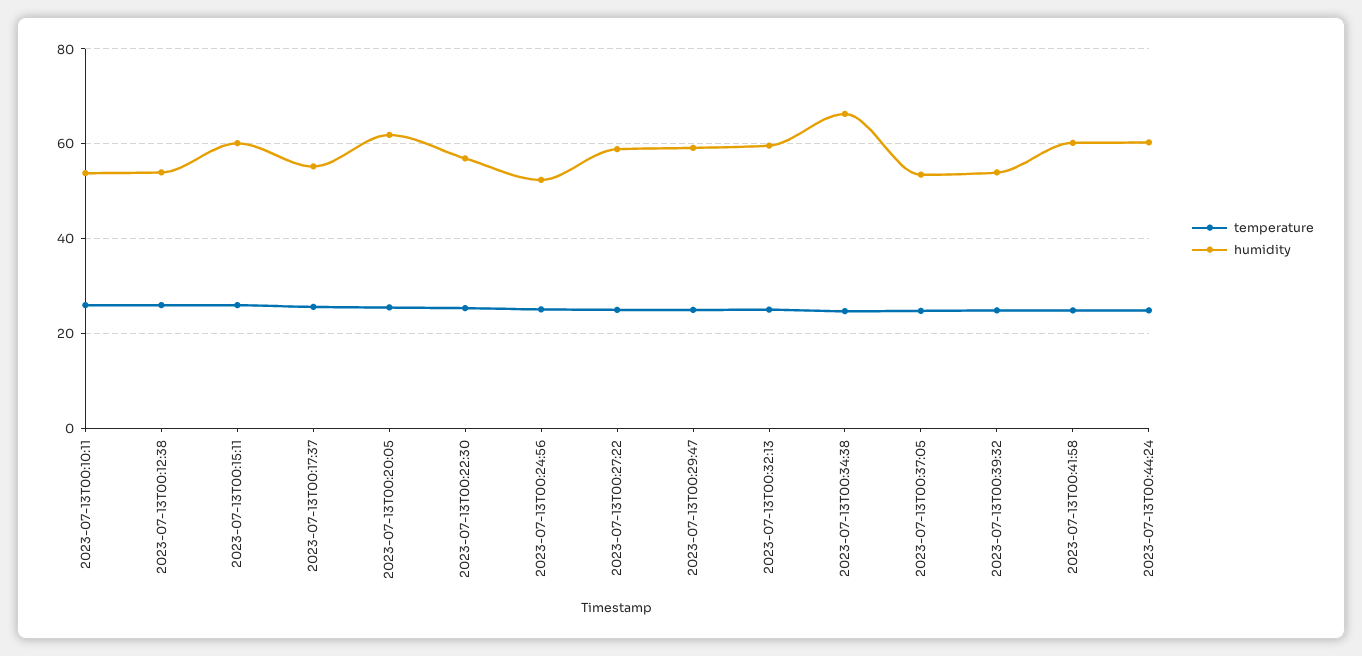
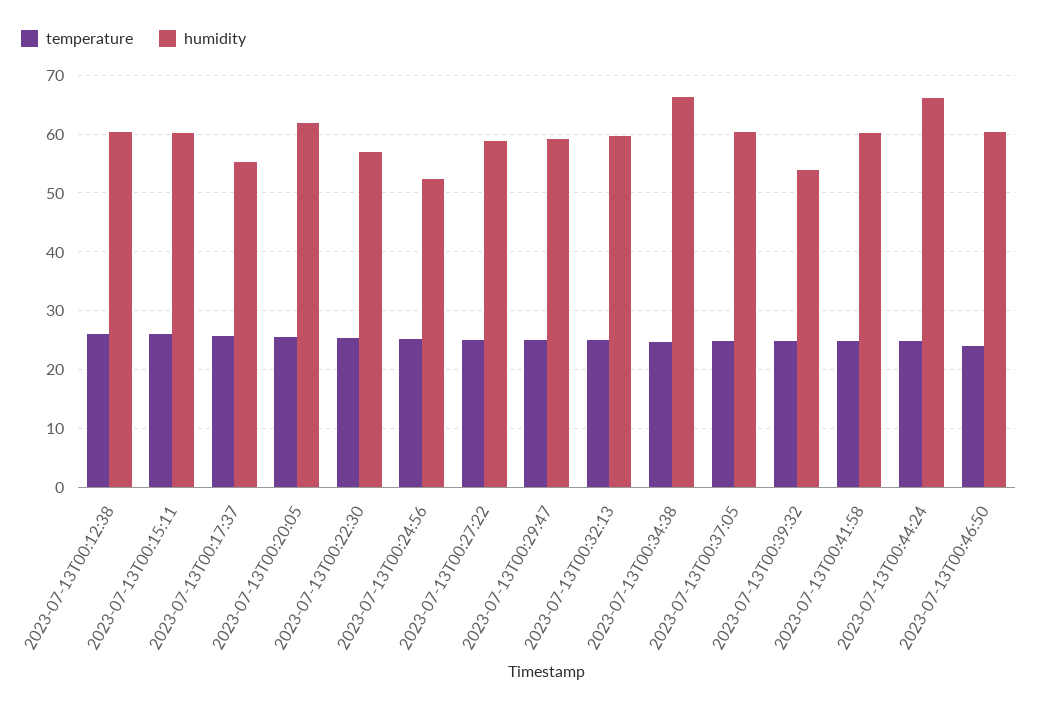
temperature, 2023-07-13T00:10:11: 26 -> none
humidity, 2023-07-13T00:10:11: 54 -> none
humidity, 2023-07-13T00:12:38: 54 -> 60
humidity, 2023-07-13T00:37:05: 54 -> 60
humidity, 2023-07-13T00:44:24: 60 -> 66
temperature, 2023-07-13T00:46:50: none -> 24
humidity, 2023-07-13T00:46:50: none -> 60

